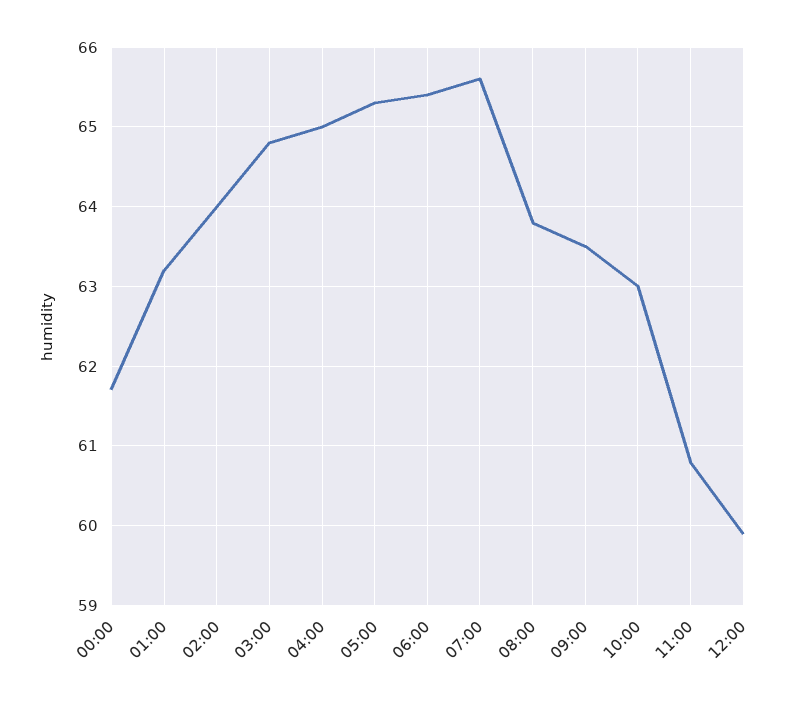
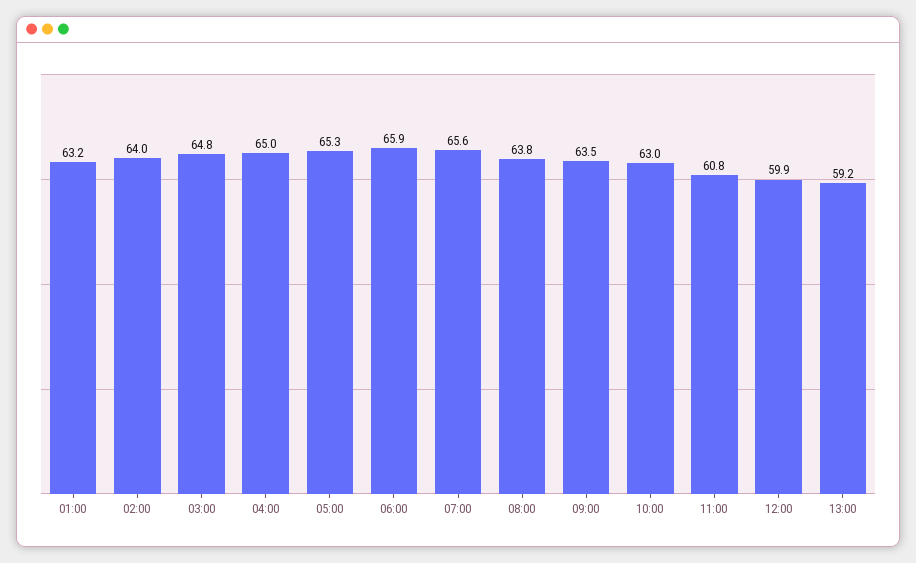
00:00: 61.7 -> none
06:00: 65.4 -> 65.9
13:00: none -> 59.2

